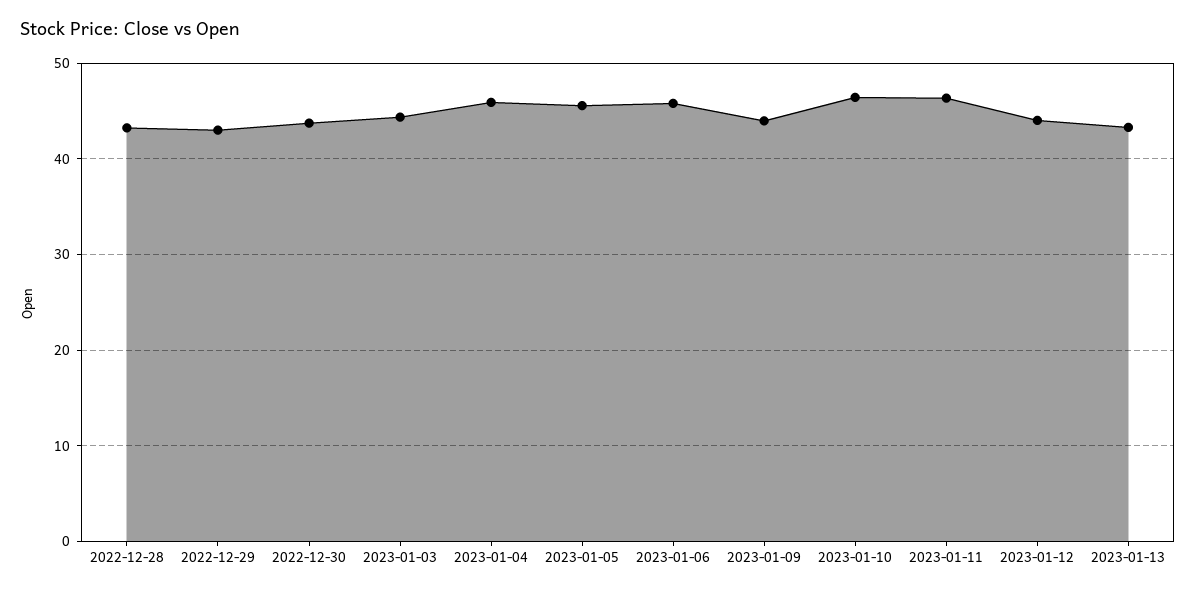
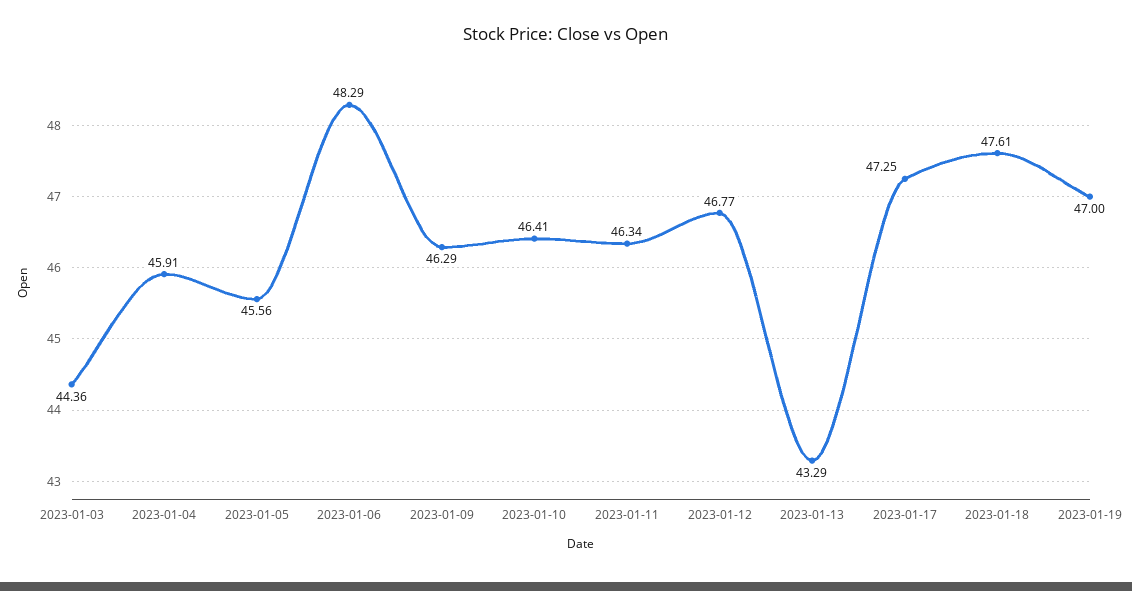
2022-12-28: 43 -> none
2022-12-29: 43 -> none
2022-12-30: 44 -> none
2023-01-06: 46 -> 48.29
2023-01-09: 44 -> 46.29
2023-01-12: 44 -> 46.77
2023-01-17: none -> 47.25
2023-01-18: none -> 47.61
2023-01-19: none -> 47

